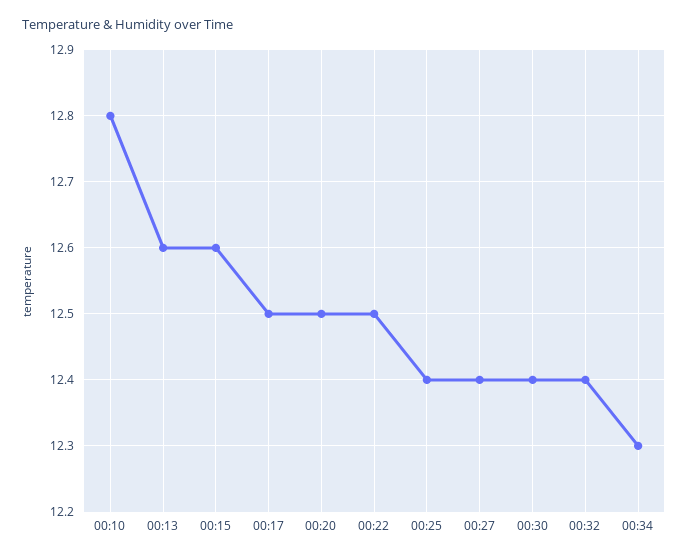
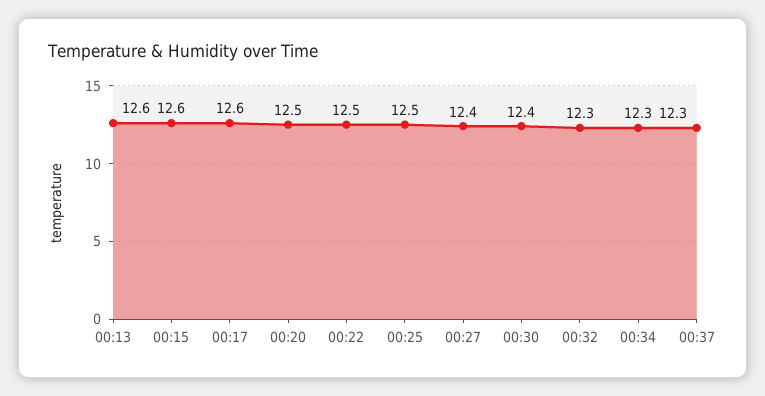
00:10: 12.8 -> none
00:17: 12.5 -> 12.6
00:25: 12.4 -> 12.5
00:32: 12.4 -> 12.3
00:37: none -> 12.3

